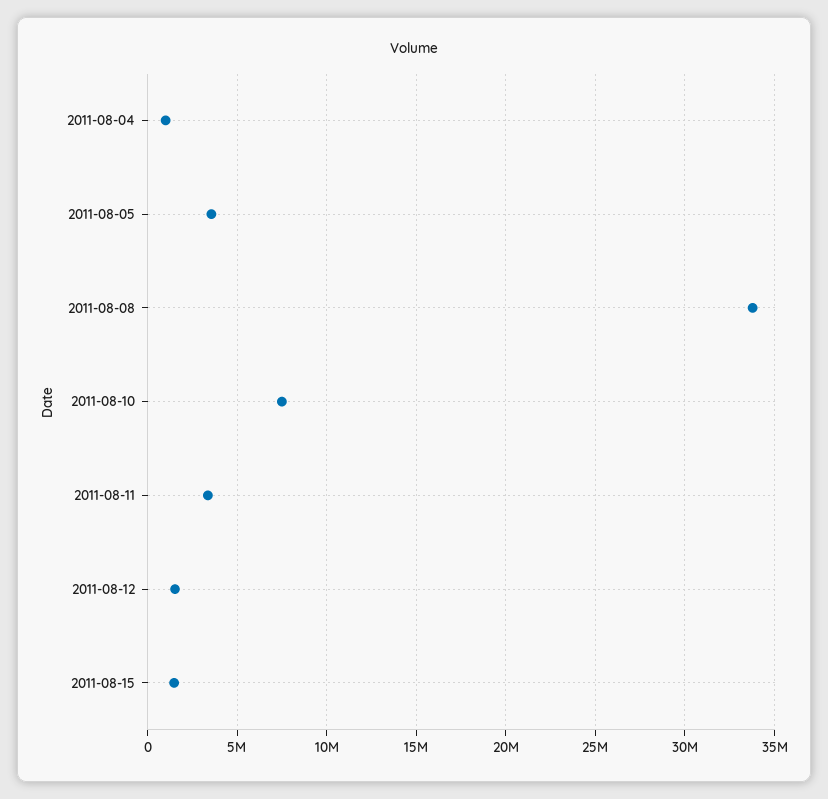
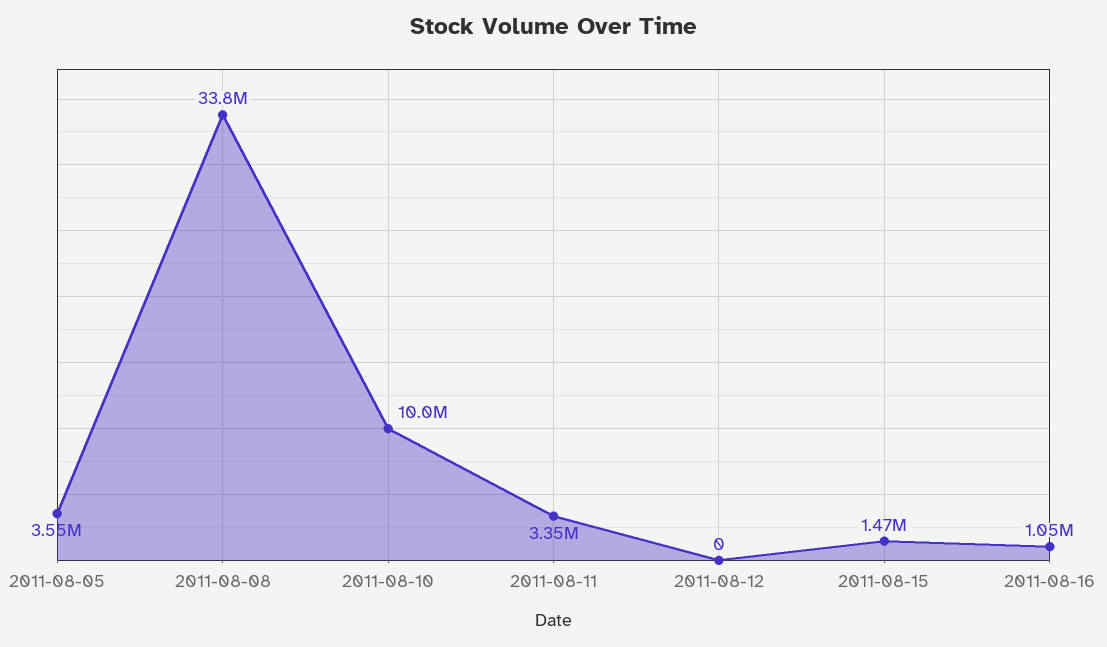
2011-08-04: 1000000 -> none
2011-08-10: 7500000 -> 10000000
2011-08-12: 1500000 -> 0
2011-08-16: none -> 1050000

